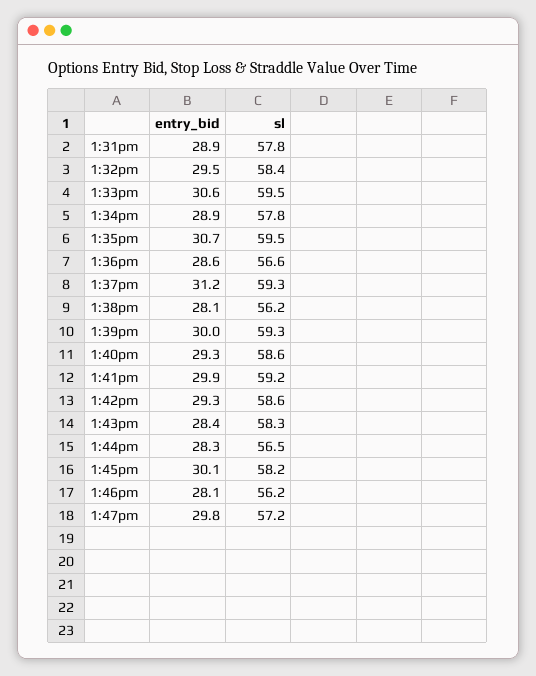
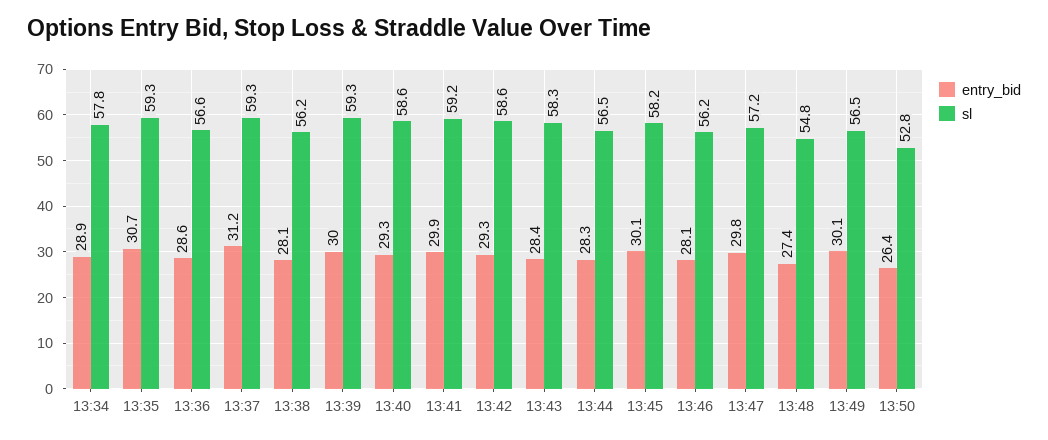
entry_bid, 1:31pm: 28.9 -> none
sl, 1:31pm: 57.8 -> none
entry_bid, 1:32pm: 29.5 -> none
sl, 1:32pm: 58.4 -> none
entry_bid, 1:33pm: 30.6 -> none
sl, 1:33pm: 59.5 -> none
sl, 1:35pm: 59.5 -> 59.3
entry_bid, 13:48: none -> 27.4
sl, 13:48: none -> 54.8
entry_bid, 13:49: none -> 30.1
sl, 13:49: none -> 56.5
entry_bid, 13:50: none -> 26.4
sl, 13:50: none -> 52.8

